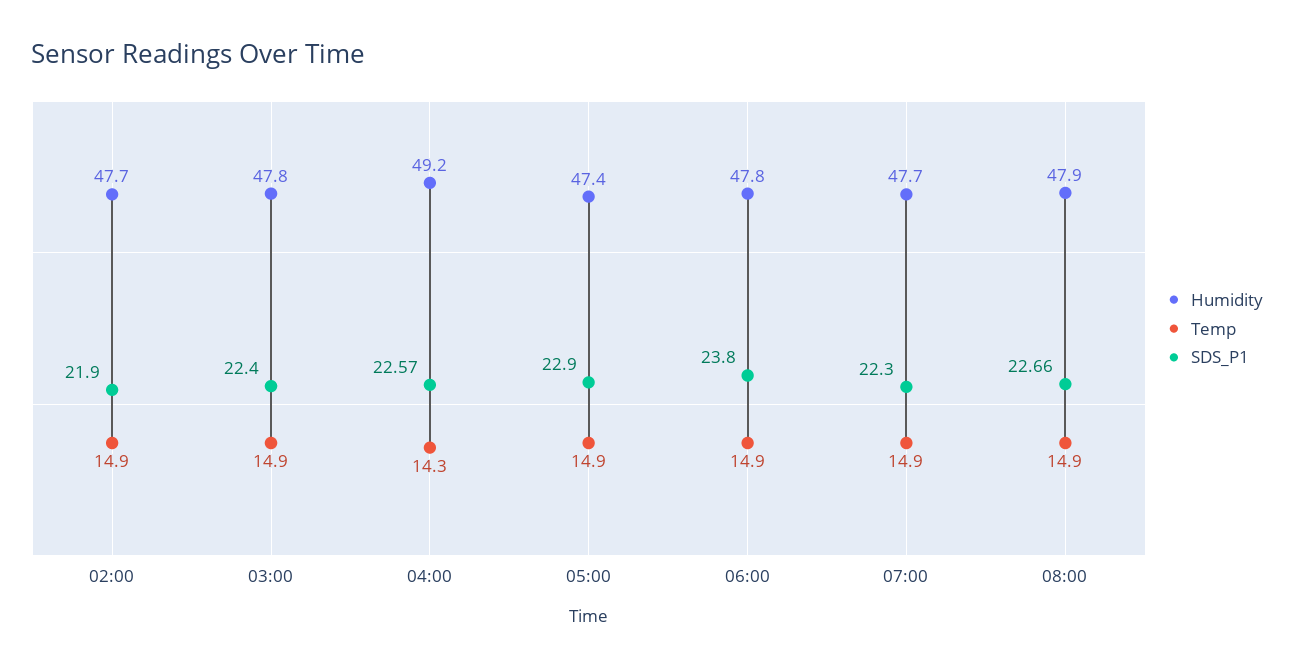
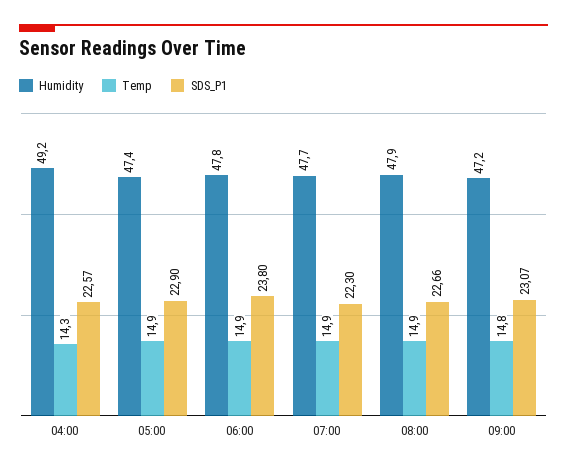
Humidity, 02:00: 47.7 -> none
Temp, 02:00: 14.9 -> none
SDS_P1, 02:00: 21.9 -> none
Humidity, 03:00: 47.8 -> none
Temp, 03:00: 14.9 -> none
SDS_P1, 03:00: 22.4 -> none
Humidity, 09:00: none -> 47.2
Temp, 09:00: none -> 14.8
SDS_P1, 09:00: none -> 23.07

